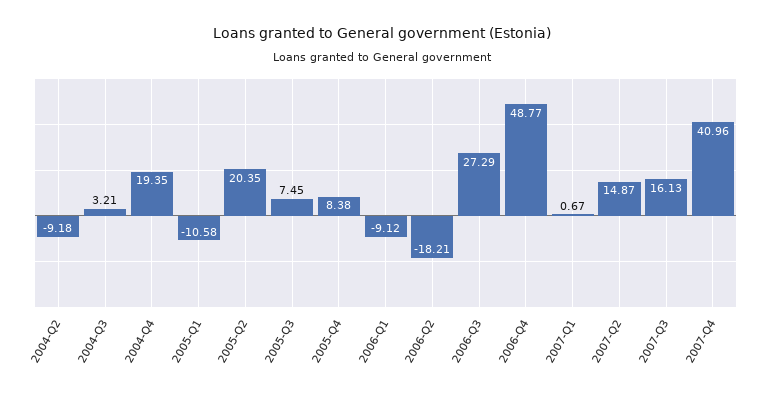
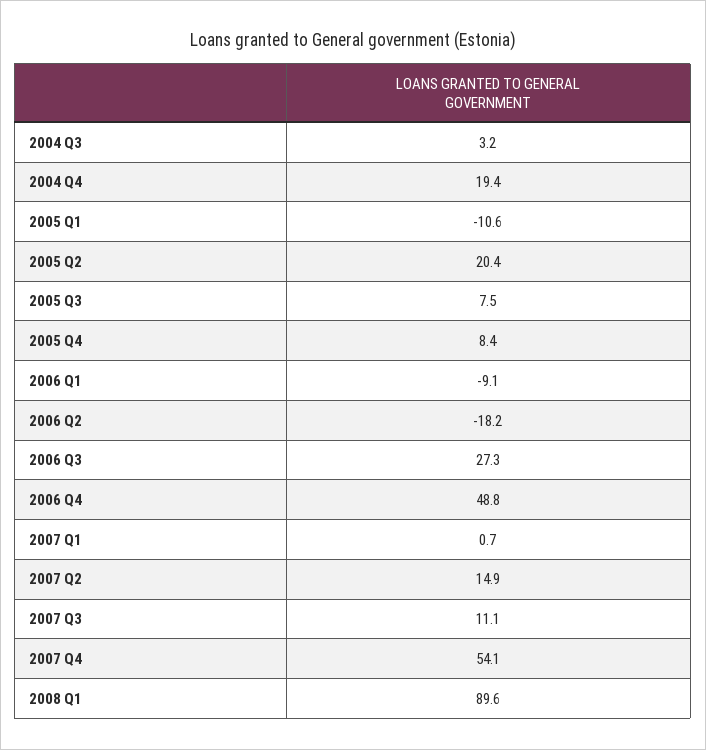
2004-Q2: -9.18 -> none
2007-Q3: 16.13 -> 11.1
2007-Q4: 40.96 -> 54.1
2008 Q1: none -> 89.6

